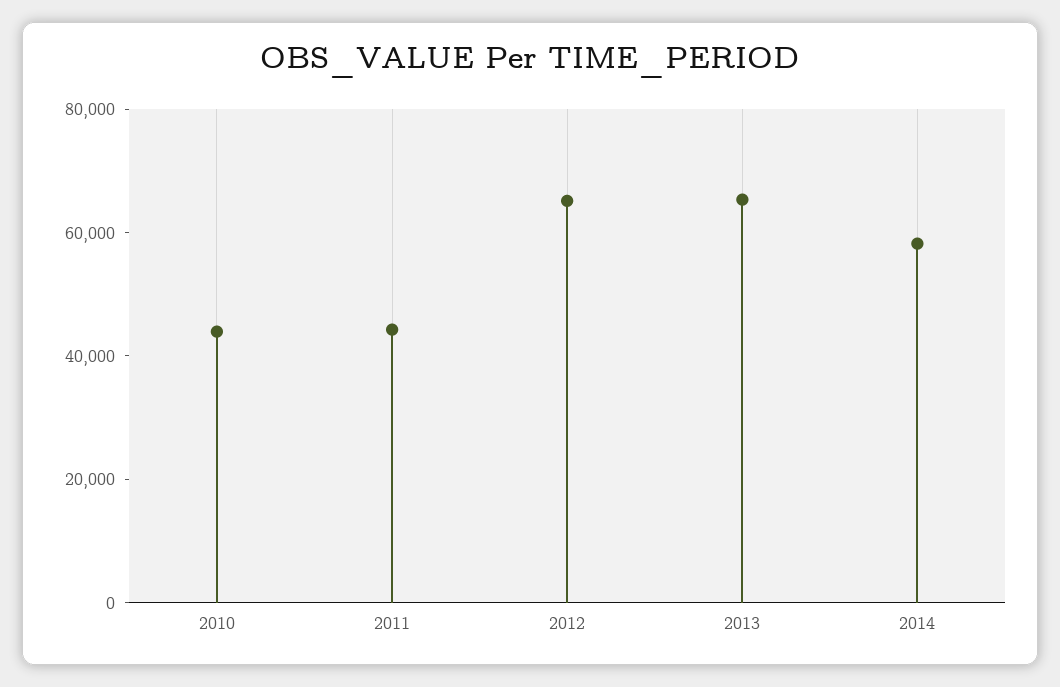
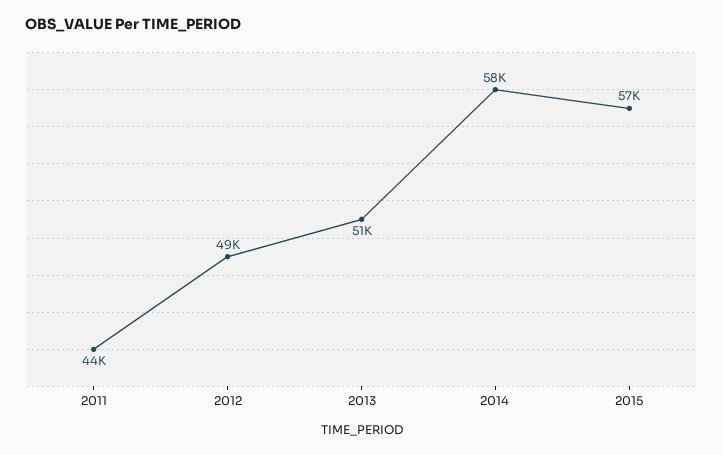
2010: 45000 -> none
2012: 65000 -> 49000
2013: 65000 -> 51000
2015: none -> 57000

